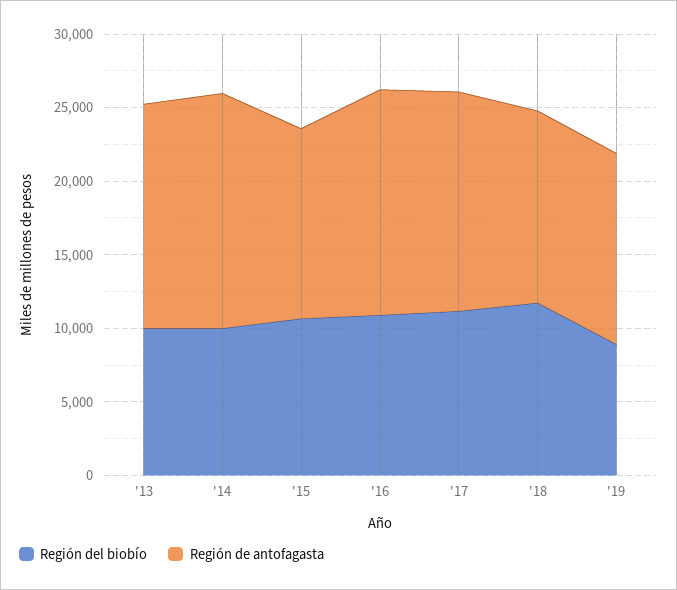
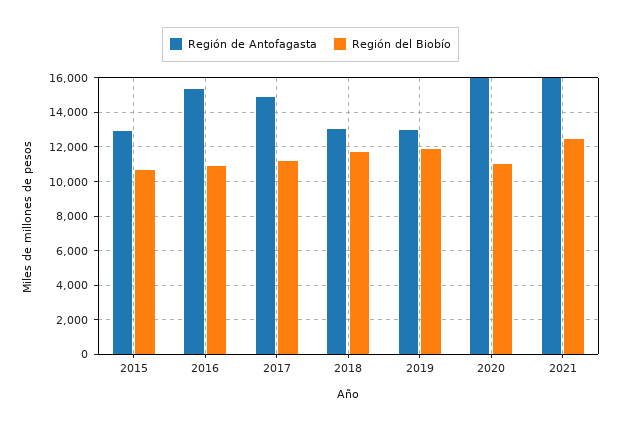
Región del biobío, '13: 10000 -> none
Región de antofagasta, '13: 15000 -> none
Región del biobío, '14: 10000 -> none
Región de antofagasta, '14: 16000 -> none
Región del biobío, '19: 9000 -> 12000
Región de antofagasta, 2020: none -> 16000
Región del biobío, 2020: none -> 11000
Región de antofagasta, 2021: none -> 16000
Región del biobío, 2021: none -> 12500

